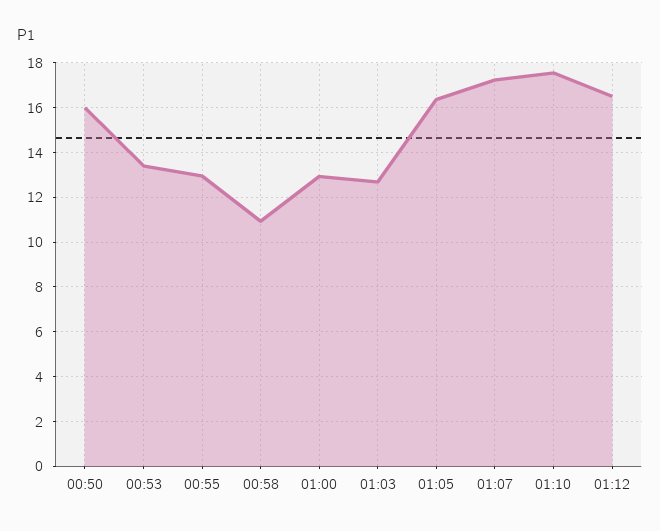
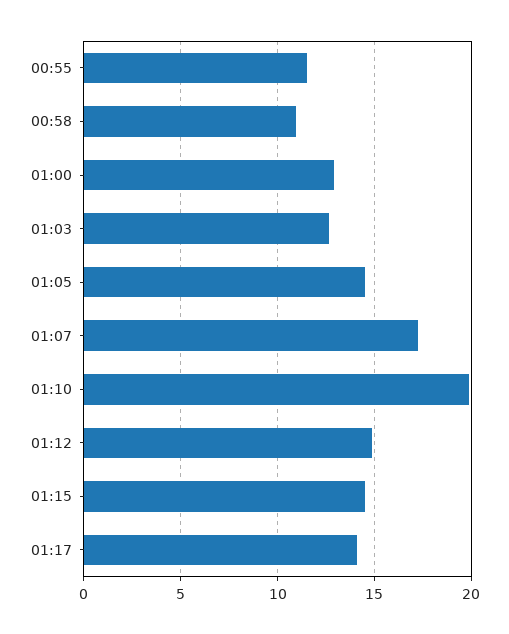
00:50: 16 -> none
00:53: 13.5 -> none
00:55: 13 -> 11.5
01:05: 16.5 -> 14.5
01:10: 17.5 -> 20
01:12: 16.5 -> 15
01:15: none -> 14.5
01:17: none -> 14

